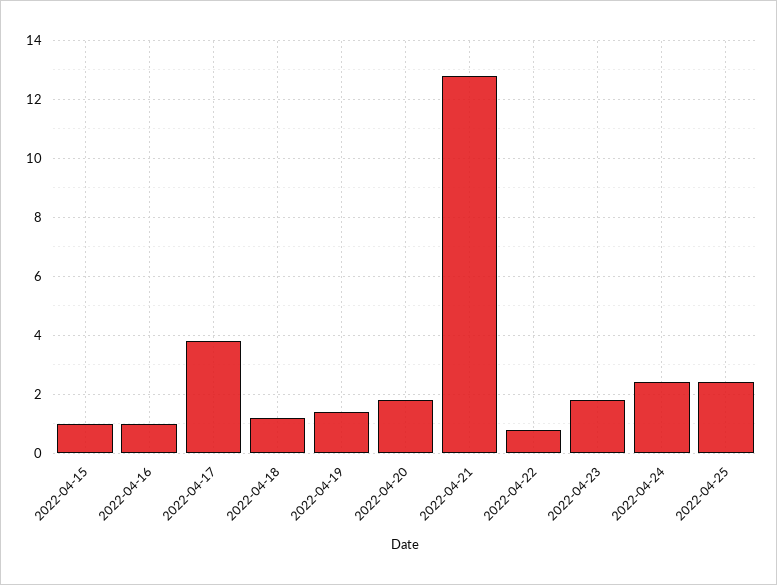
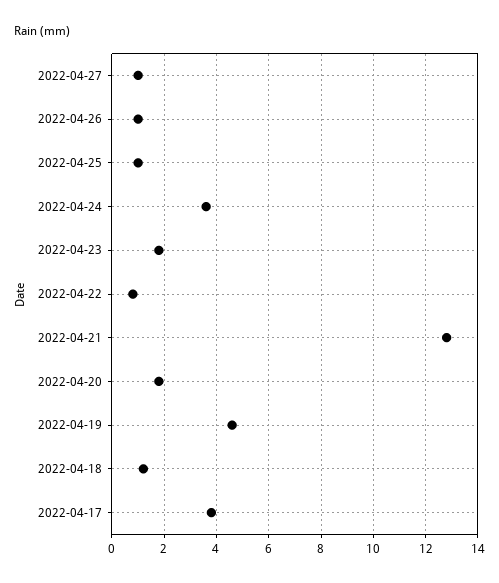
2022-04-15: 1 -> none
2022-04-16: 1 -> none
2022-04-19: 1.5 -> 4.5
2022-04-24: 2.5 -> 3.5
2022-04-25: 2.5 -> 1
2022-04-27: none -> 1
2022-04-26: none -> 1

